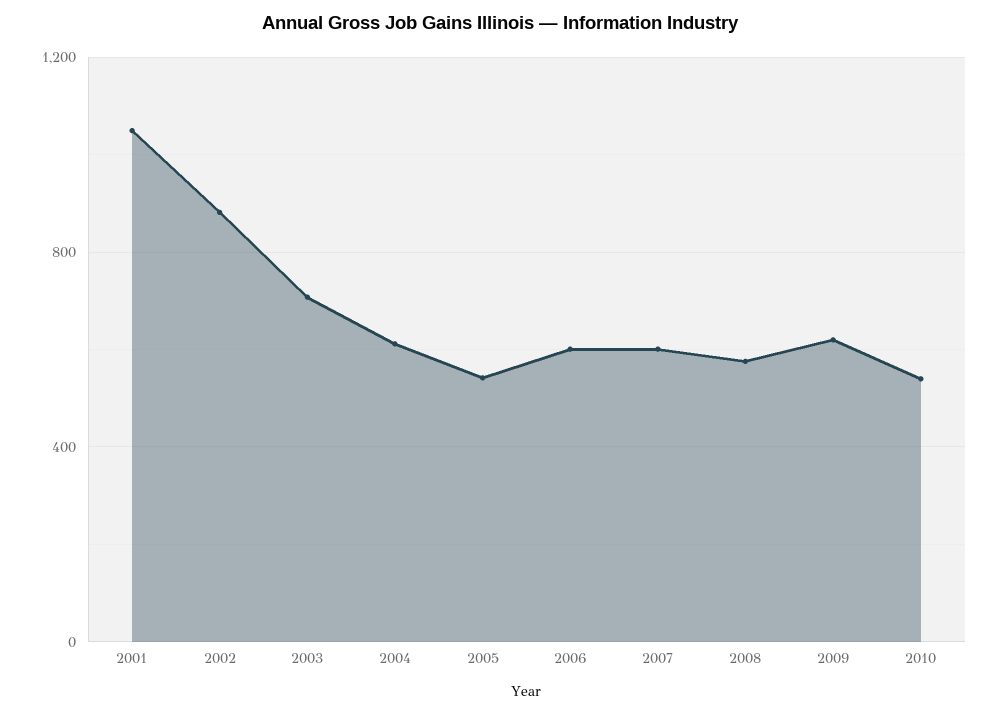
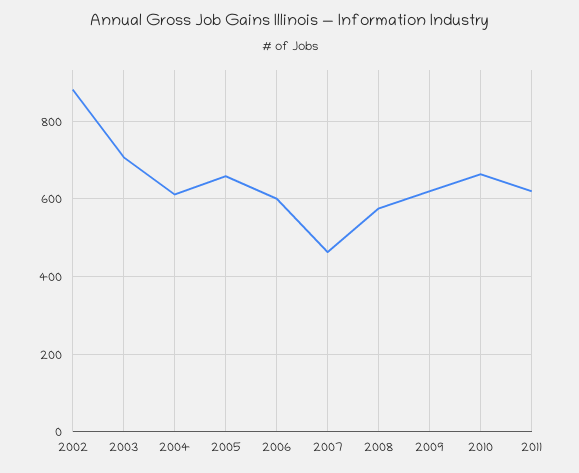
2001: 1050 -> none
2005: 550 -> 660
2007: 600 -> 460
2010: 550 -> 660
2011: none -> 620

